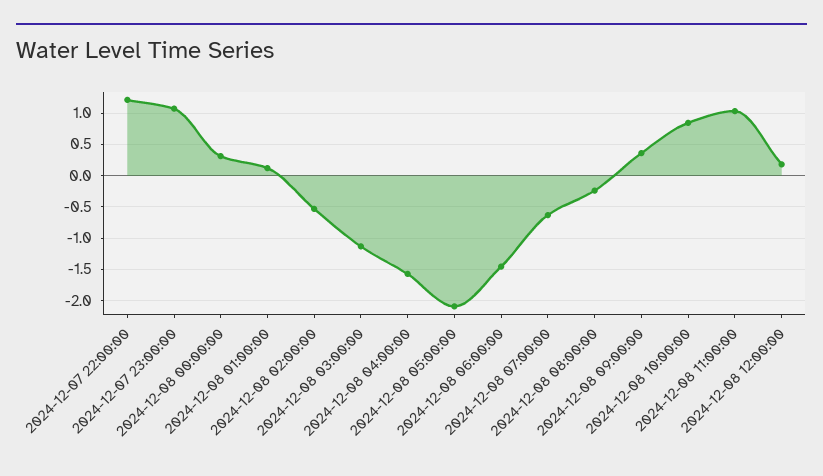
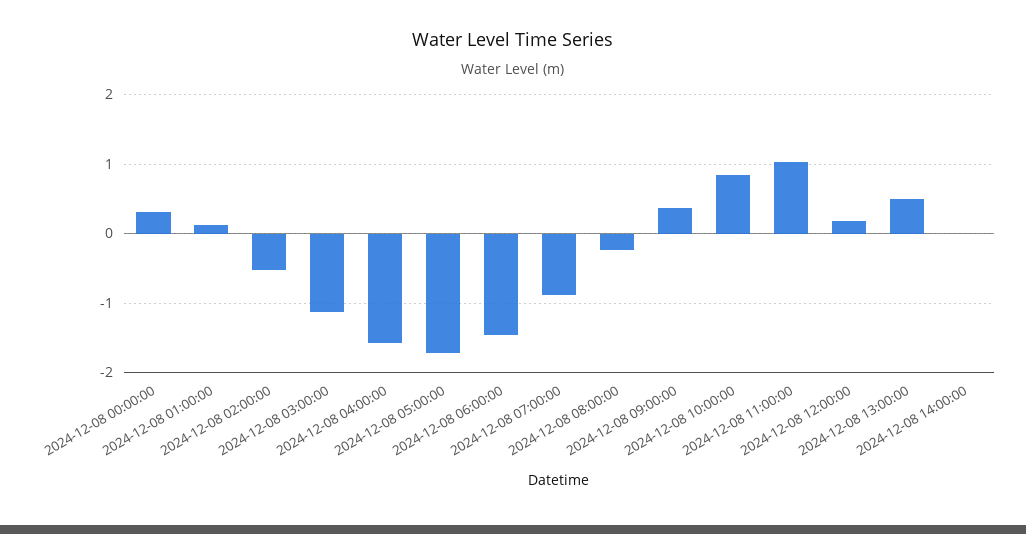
2024-12-07 22:00:00: 1.2 -> none
2024-12-07 23:00:00: 1.1 -> none
2024-12-08 05:00:00: -2.1 -> -1.7
2024-12-08 07:00:00: -0.6 -> -0.9
2024-12-08 13:00:00: none -> 0.5
2024-12-08 14:00:00: none -> 0

